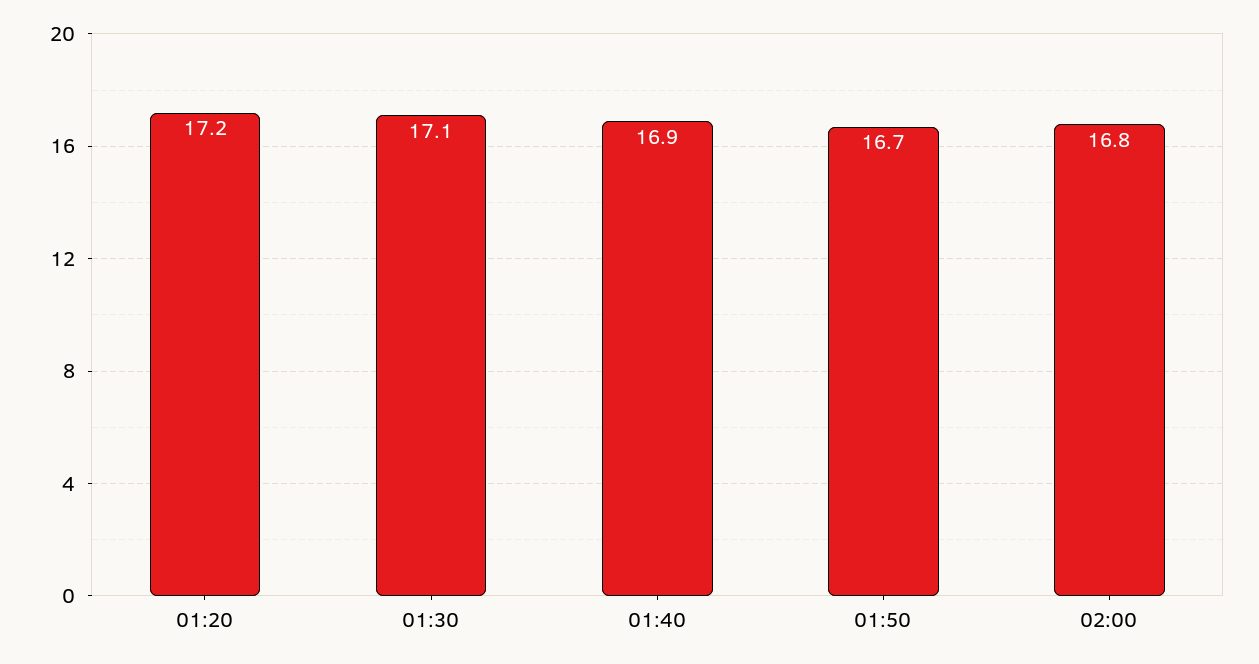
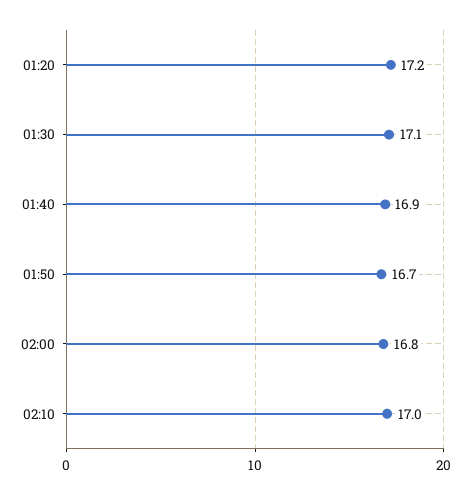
02:10: none -> 17

